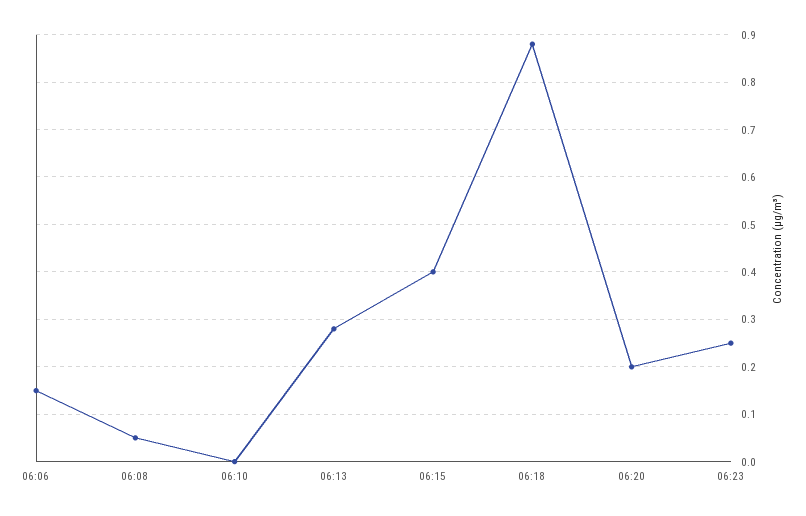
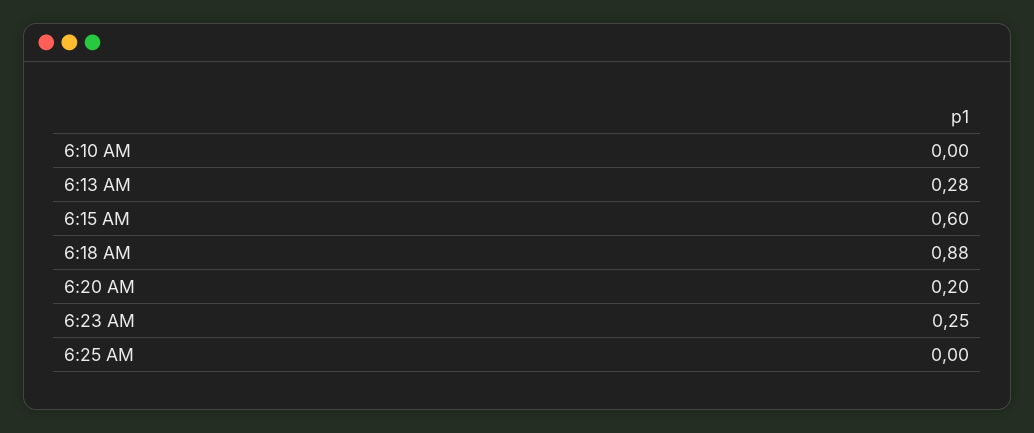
06:06: 0.15 -> none
06:08: 0.05 -> none
06:15: 0.4 -> 0.6
6:25 AM: none -> 0

